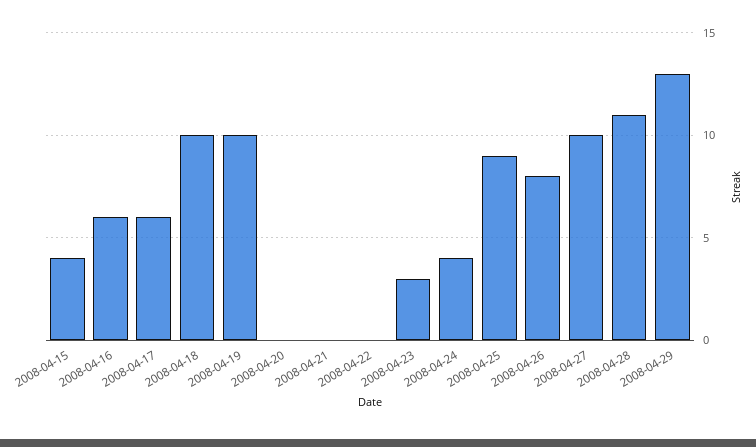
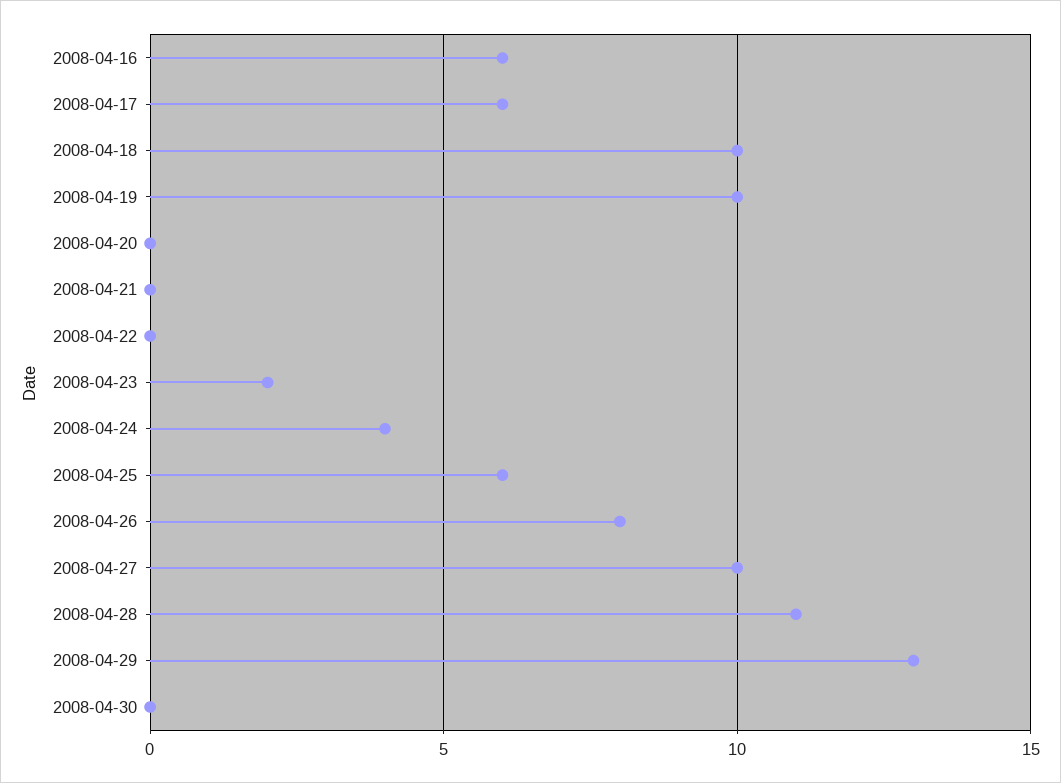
2008-04-15: 4 -> none
2008-04-23: 3 -> 2
2008-04-25: 9 -> 6
2008-04-30: none -> 0

